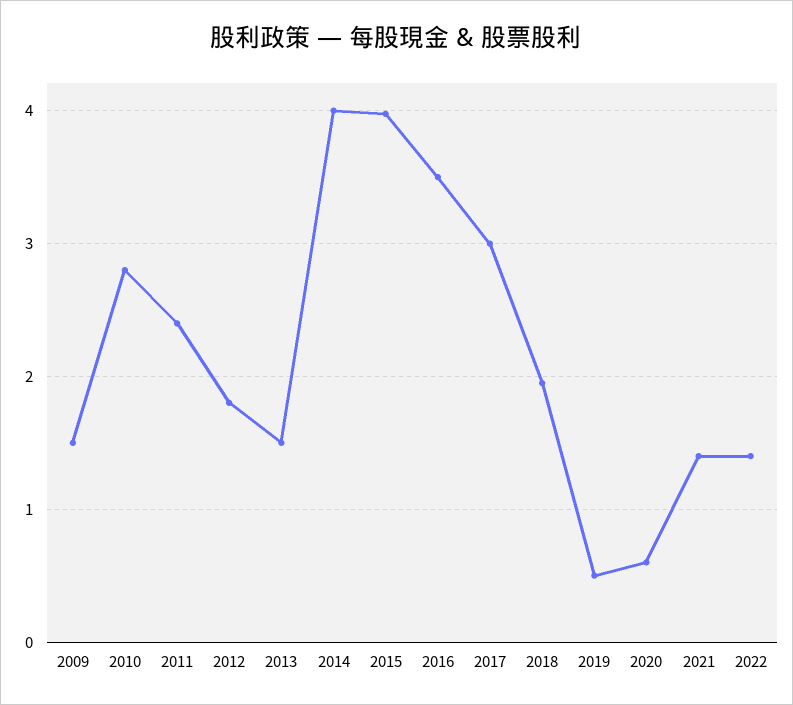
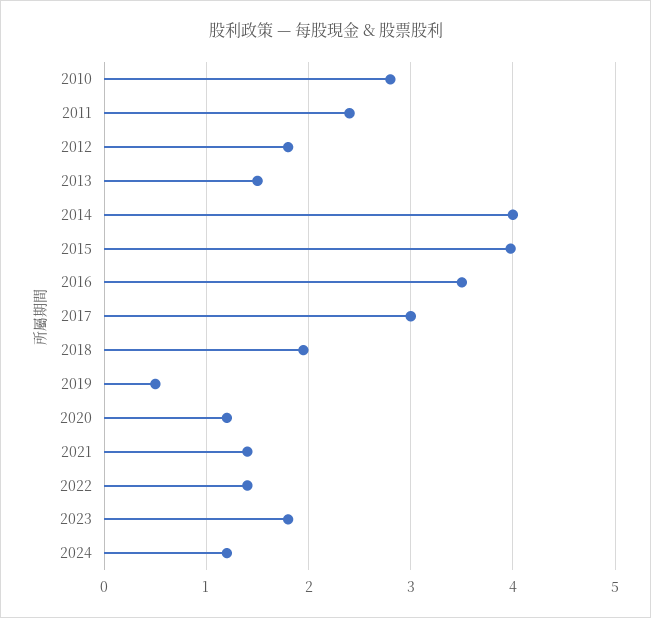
2009: 1.5 -> none
2020: 0.6 -> 1.2
2023: none -> 1.8
2024: none -> 1.2

